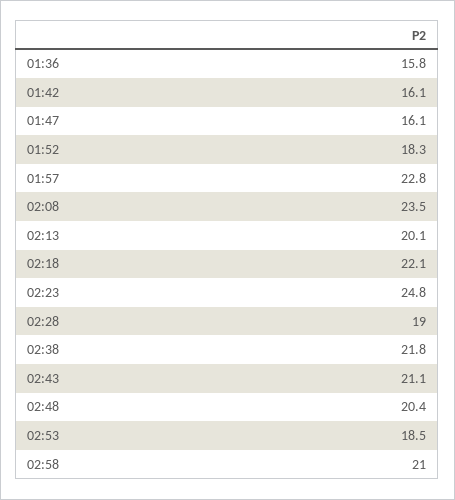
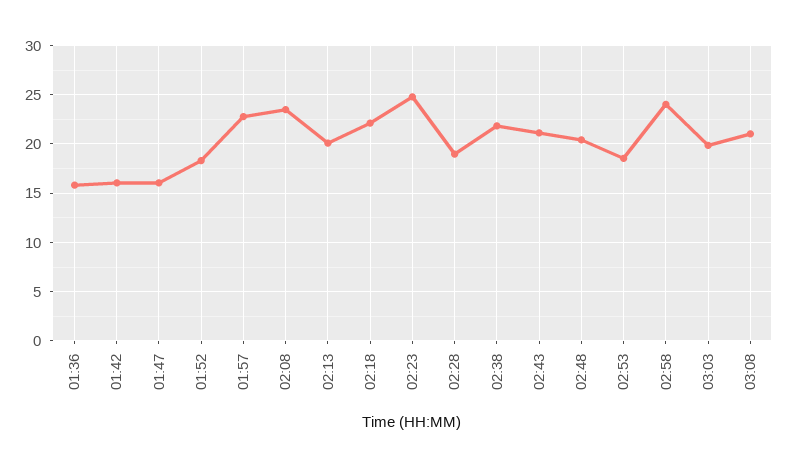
02:58: 21 -> 24
03:03: none -> 20
03:08: none -> 21

